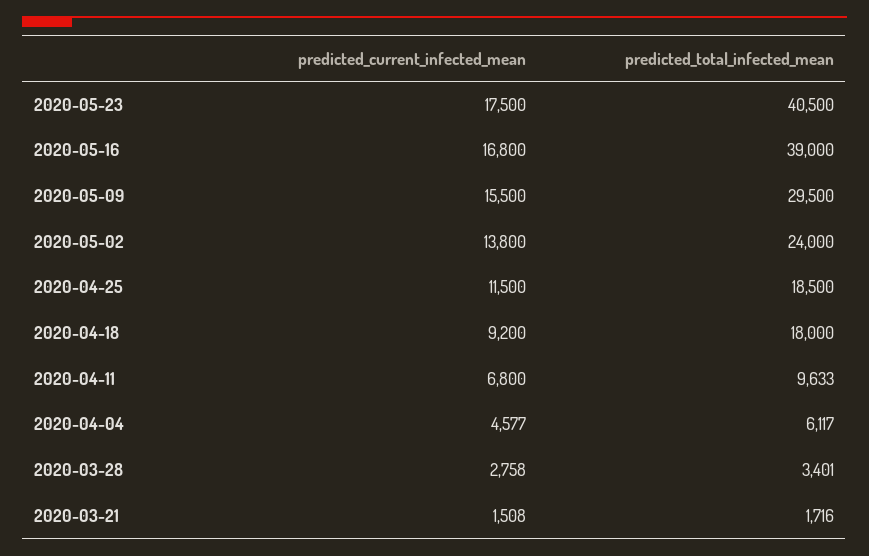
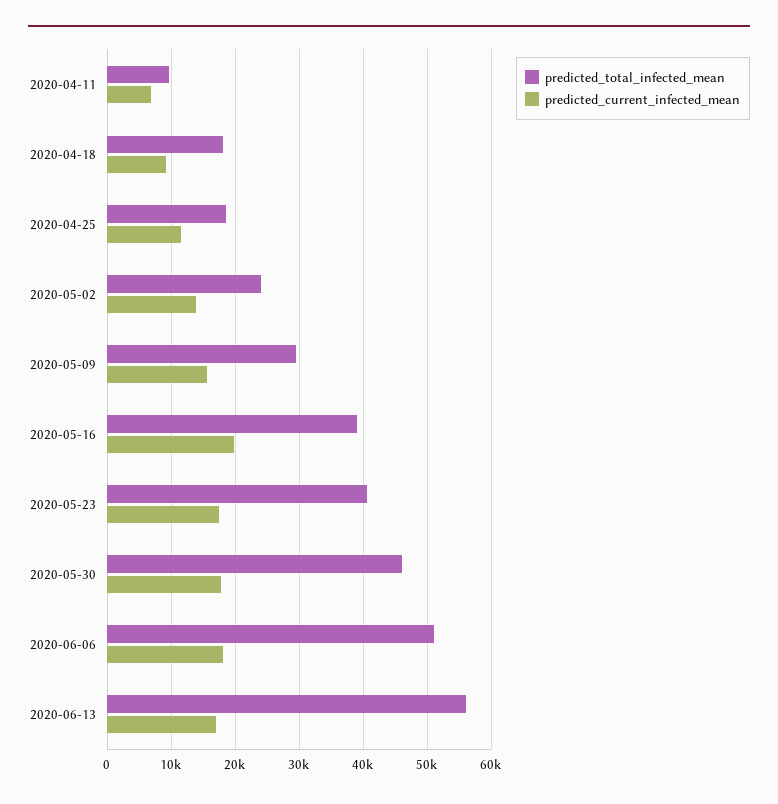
predicted_current_infected_mean, 2020-05-16: 16800 -> 20000
predicted_current_infected_mean, 2020-04-04: 4577 -> none
predicted_total_infected_mean, 2020-04-04: 6117 -> none
predicted_current_infected_mean, 2020-03-28: 2758 -> none
predicted_total_infected_mean, 2020-03-28: 3401 -> none
predicted_current_infected_mean, 2020-03-21: 1508 -> none
predicted_total_infected_mean, 2020-03-21: 1716 -> none
predicted_total_infected_mean, 2020-05-30: none -> 46000
predicted_current_infected_mean, 2020-05-30: none -> 18000
predicted_total_infected_mean, 2020-06-06: none -> 51000
predicted_current_infected_mean, 2020-06-06: none -> 18000
predicted_total_infected_mean, 2020-06-13: none -> 56000
predicted_current_infected_mean, 2020-06-13: none -> 17000

